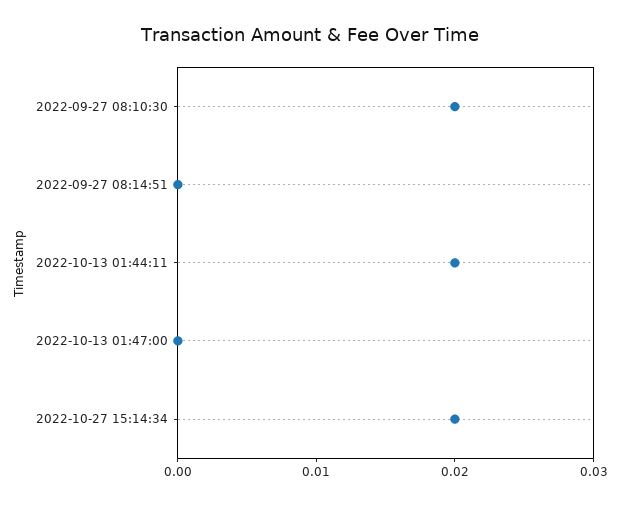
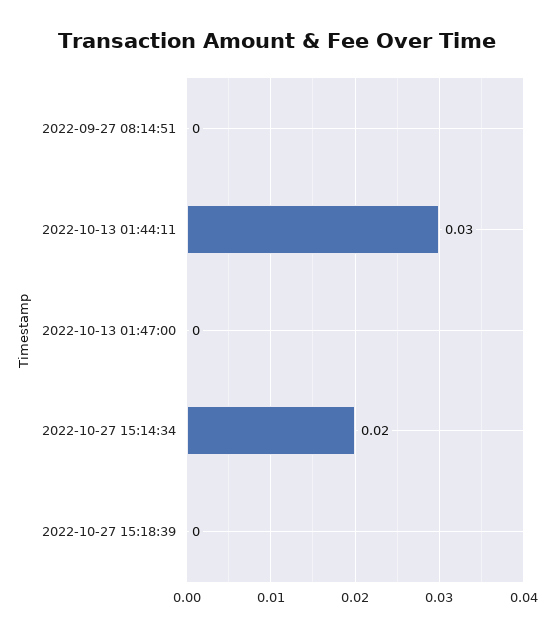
2022-09-27 08:10:30: 0.02 -> none
2022-10-13 01:44:11: 0.02 -> 0.03
2022-10-27 15:18:39: none -> 0

